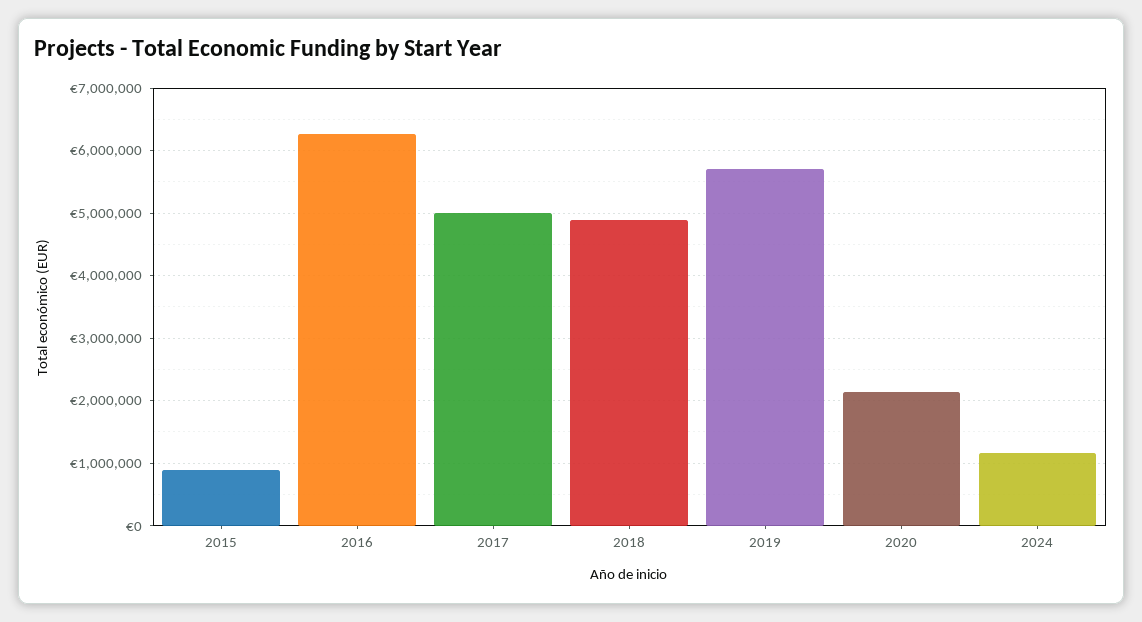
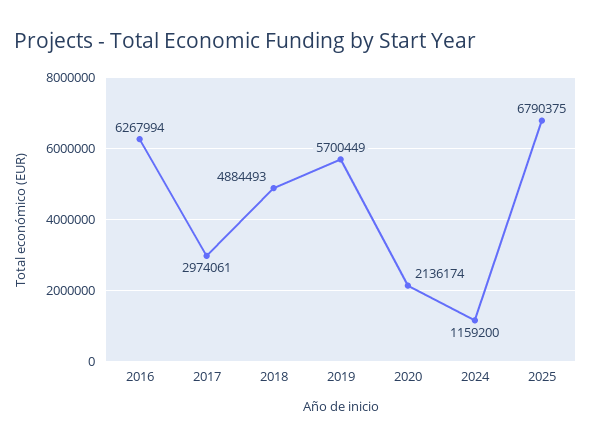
2015: 900000 -> none
2017: 5000000 -> 2974061
2025: none -> 6790375

